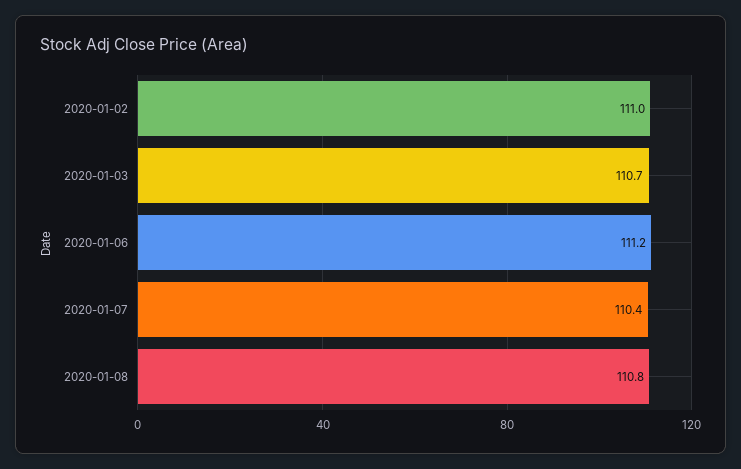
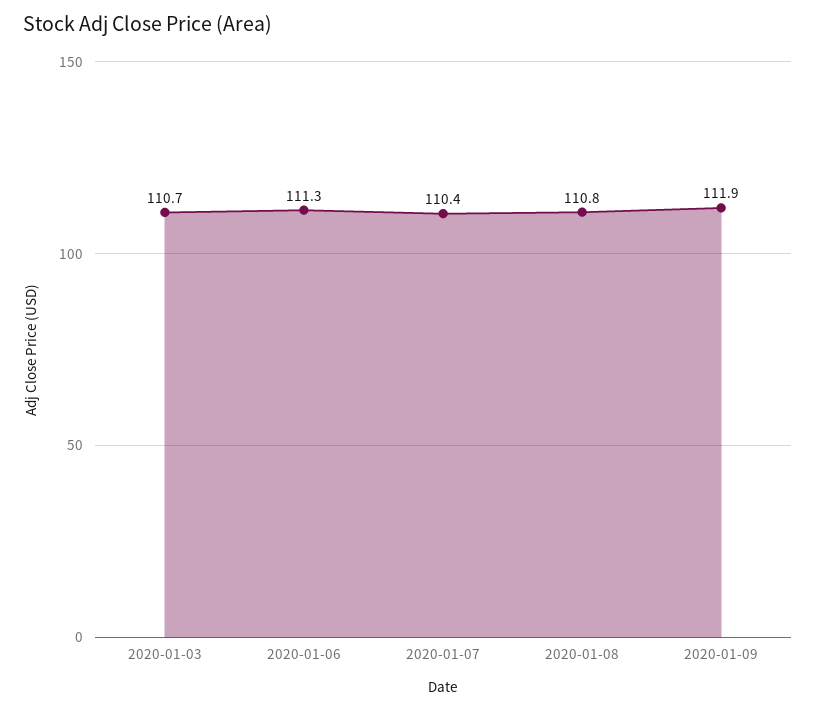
2020-01-02: 111 -> none
2020-01-06: 111.2 -> 111.3
2020-01-09: none -> 111.9

